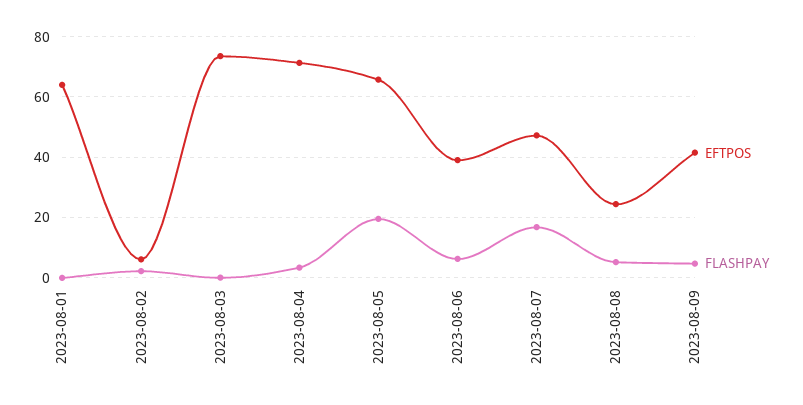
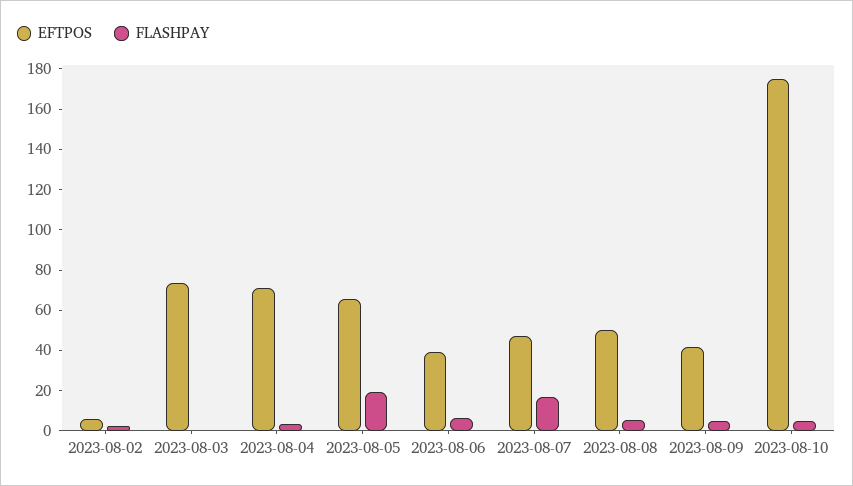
EFTPOS, 2023-08-01: 64 -> none
FLASHPAY, 2023-08-01: 0 -> none
EFTPOS, 2023-08-08: 24 -> 50
EFTPOS, 2023-08-10: none -> 175
FLASHPAY, 2023-08-10: none -> 5

